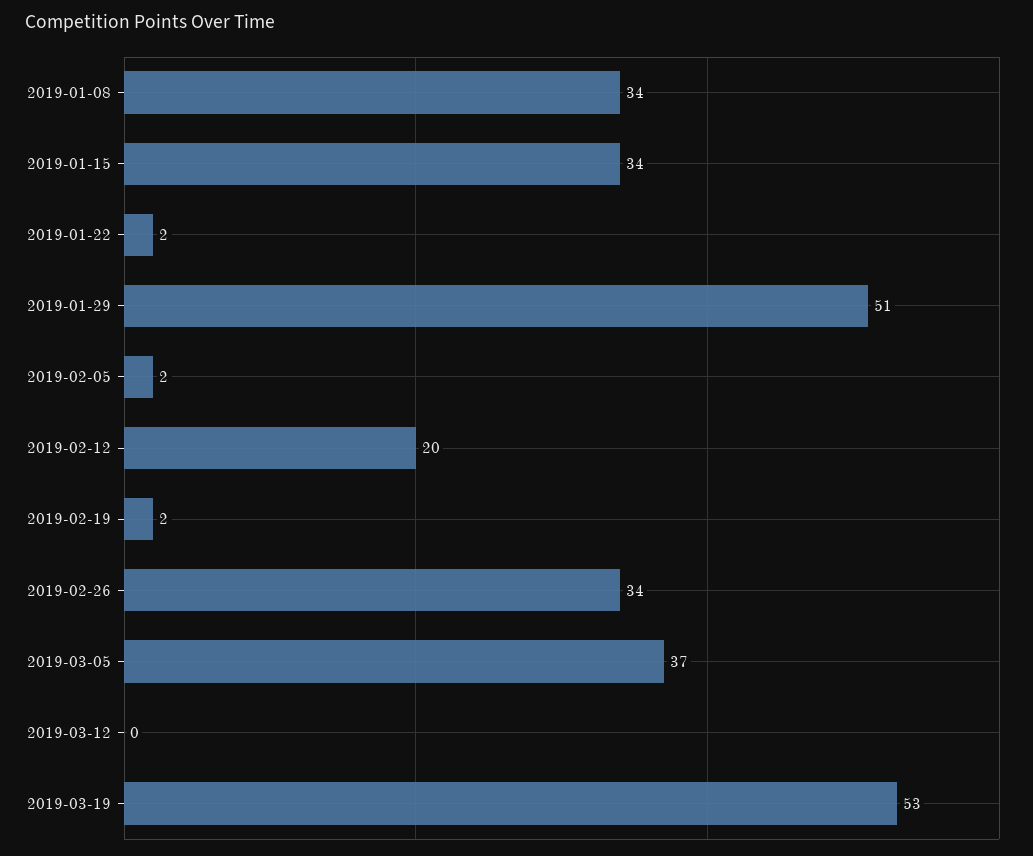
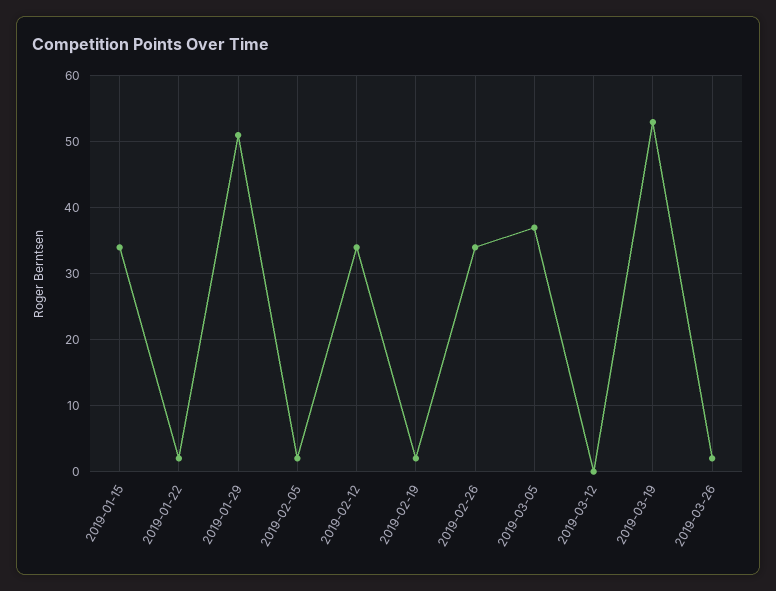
2019-01-08: 34 -> none
2019-02-12: 20 -> 34
2019-03-26: none -> 2

